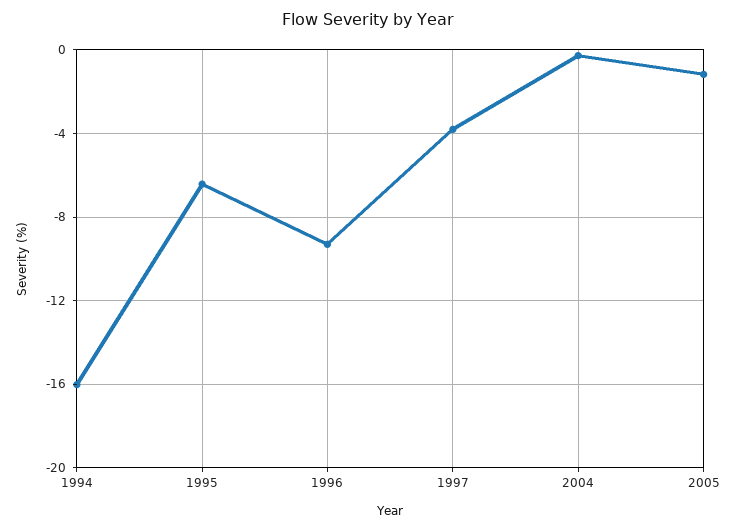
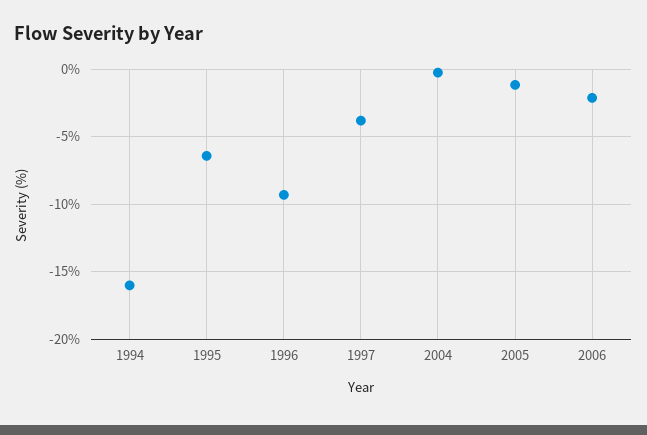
2006: none -> -2

